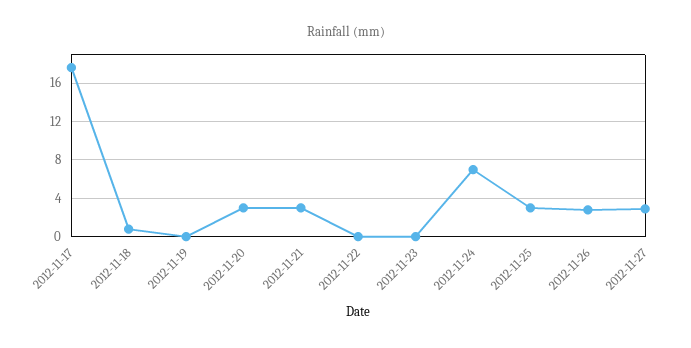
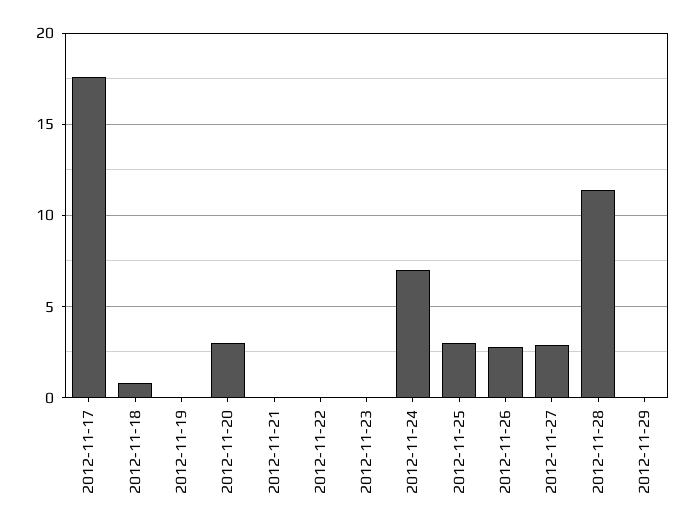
2012-11-21: 3 -> 0
2012-11-28: none -> 11.5
2012-11-29: none -> 0

